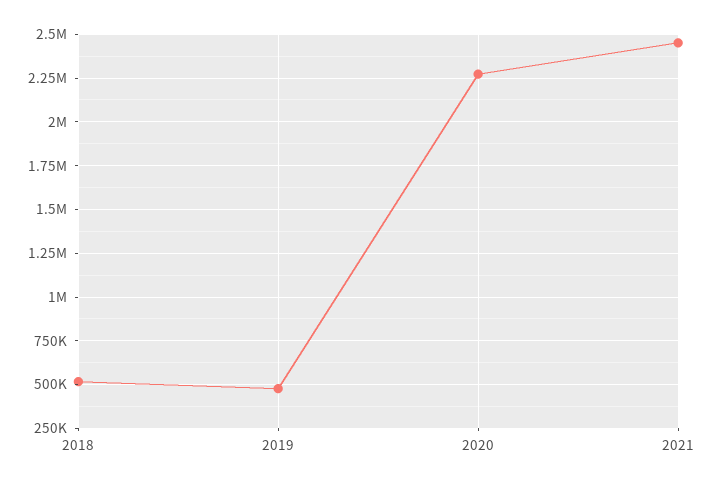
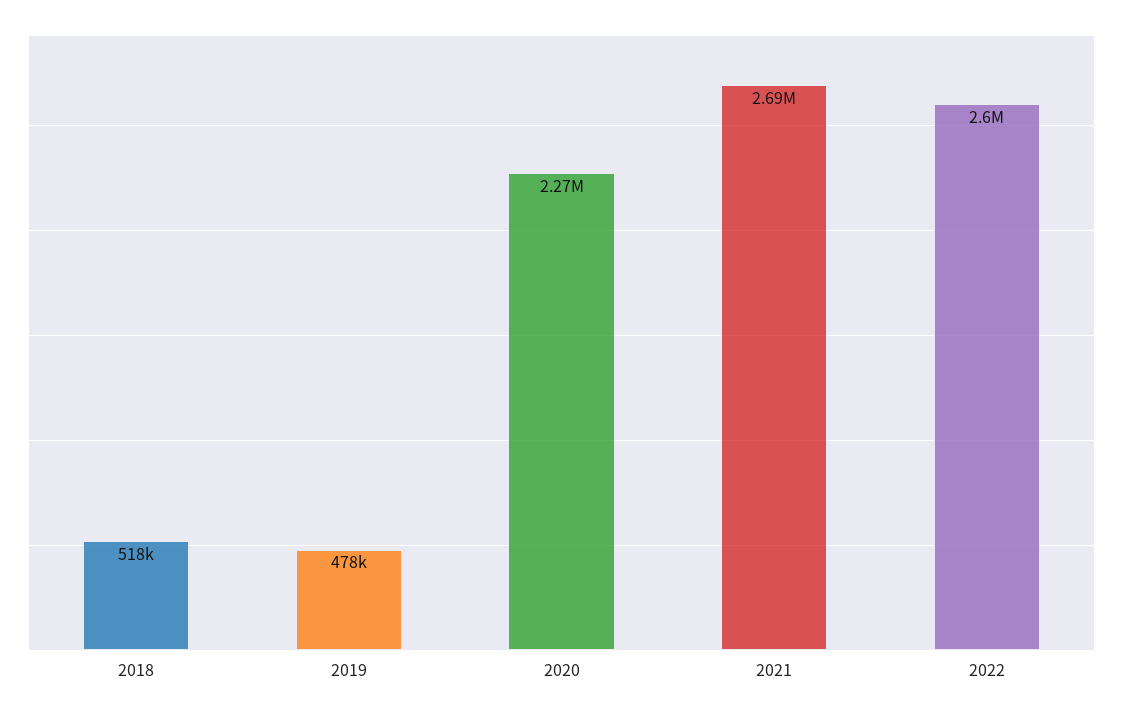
2021: 2450000 -> 2690000
2022: none -> 2600000

